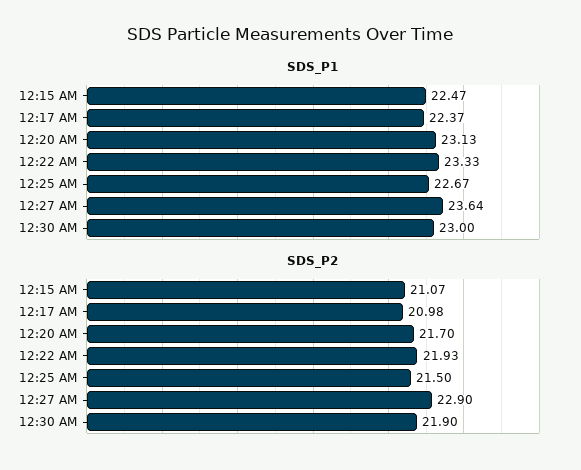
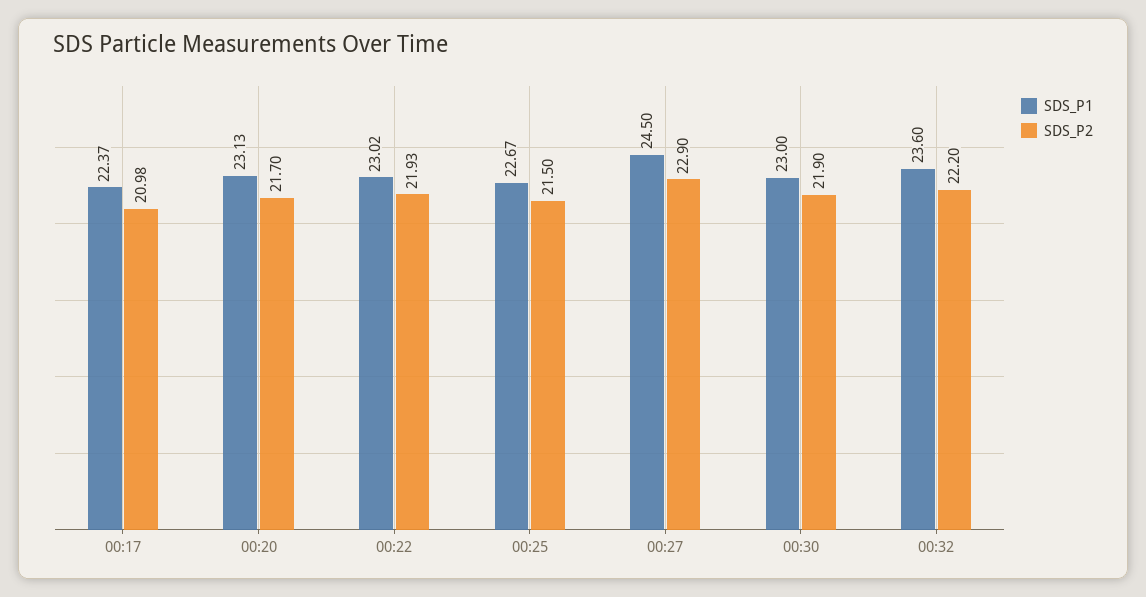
SDS_P1, 12:15 AM: 22.47 -> none
SDS_P1, 12:22 AM: 23.33 -> 23.02
SDS_P1, 12:27 AM: 23.64 -> 24.5
SDS_P2, 12:15 AM: 21.07 -> none
SDS_P1, 00:32: none -> 23.6
SDS_P2, 00:32: none -> 22.2

